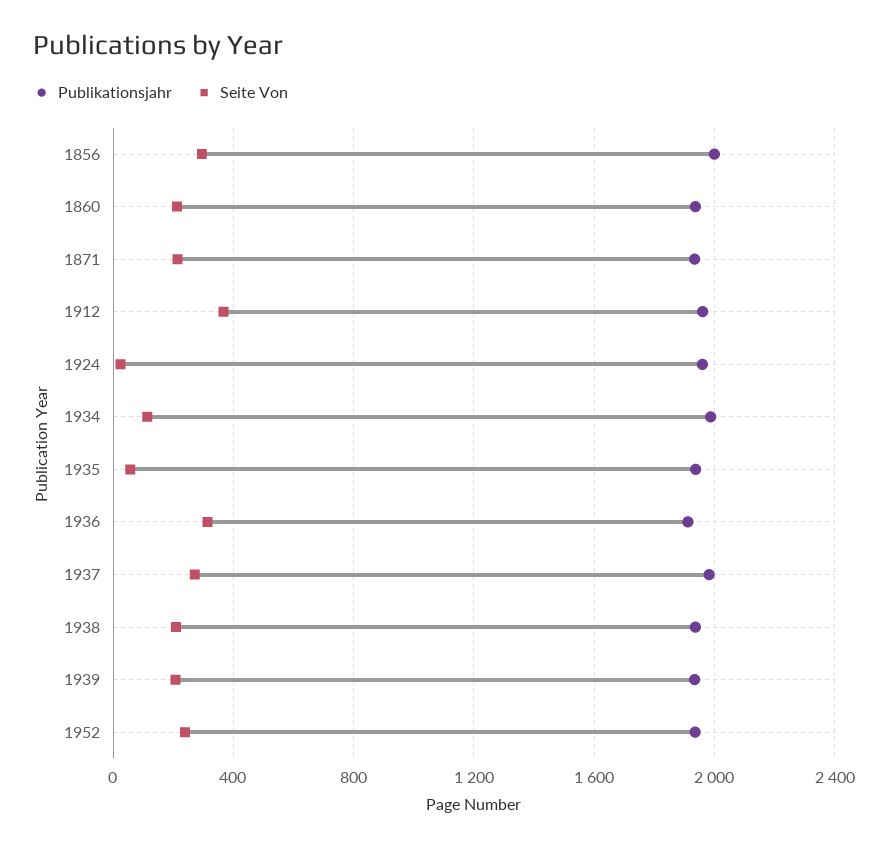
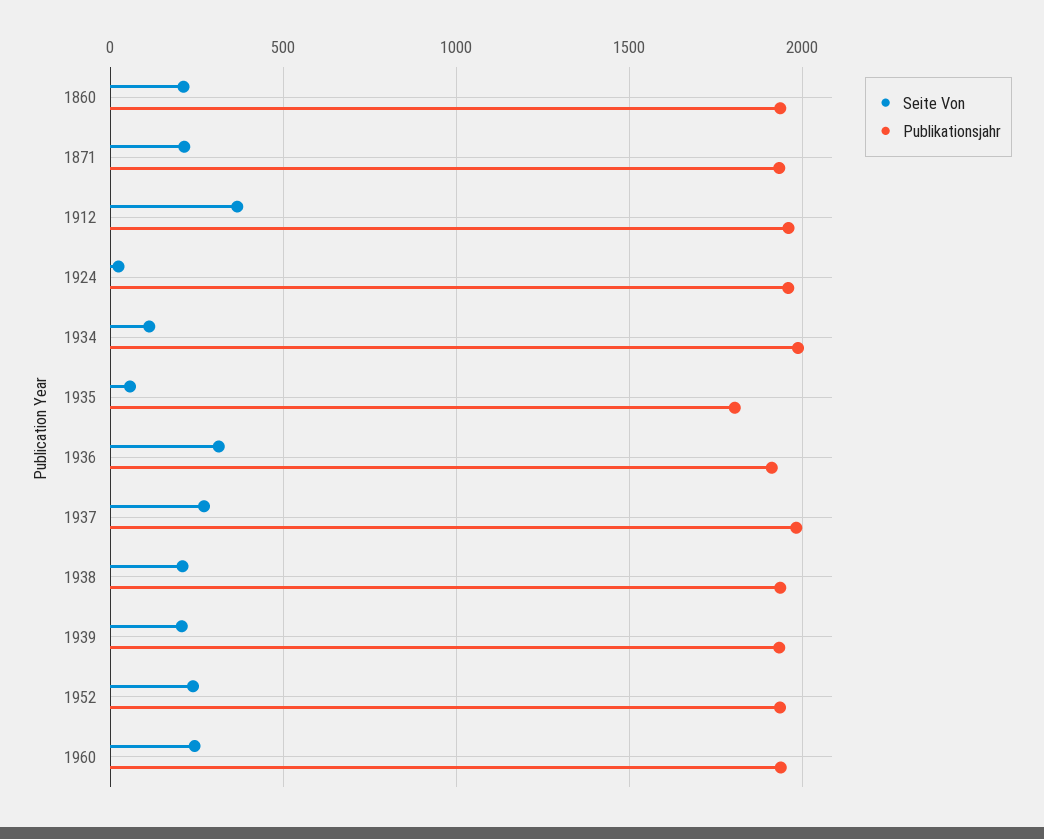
Publikationsjahr, 1856: 2000 -> none
Seite Von, 1856: 300 -> none
Publikationsjahr, 1935: 1950 -> 1800
Seite Von, 1960: none -> 250
Publikationsjahr, 1960: none -> 1950

